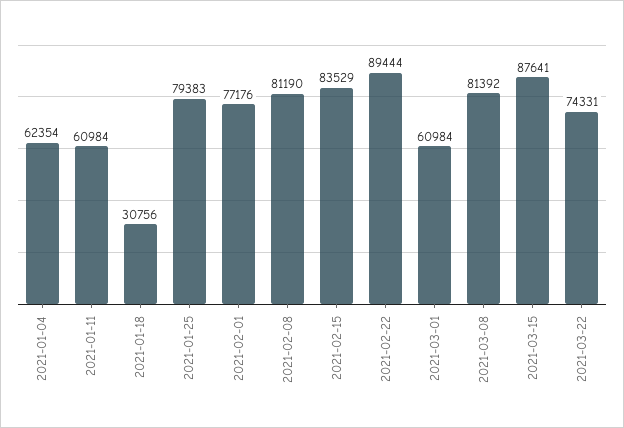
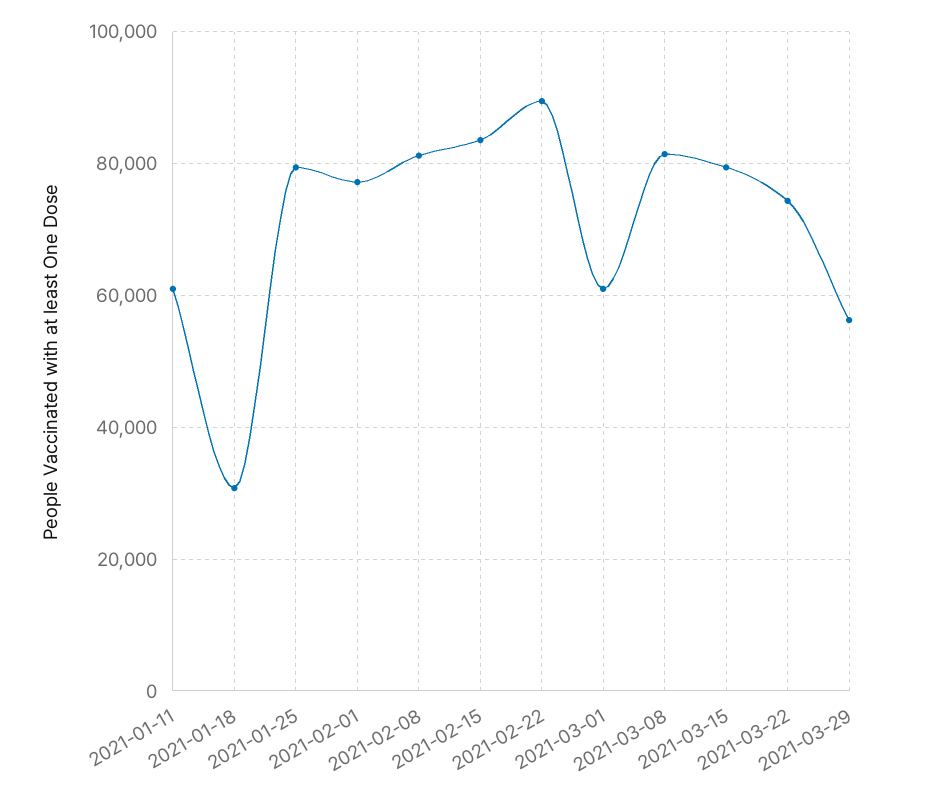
2021-01-04: 62354 -> none
2021-03-15: 87641 -> 80000
2021-03-29: none -> 56000

